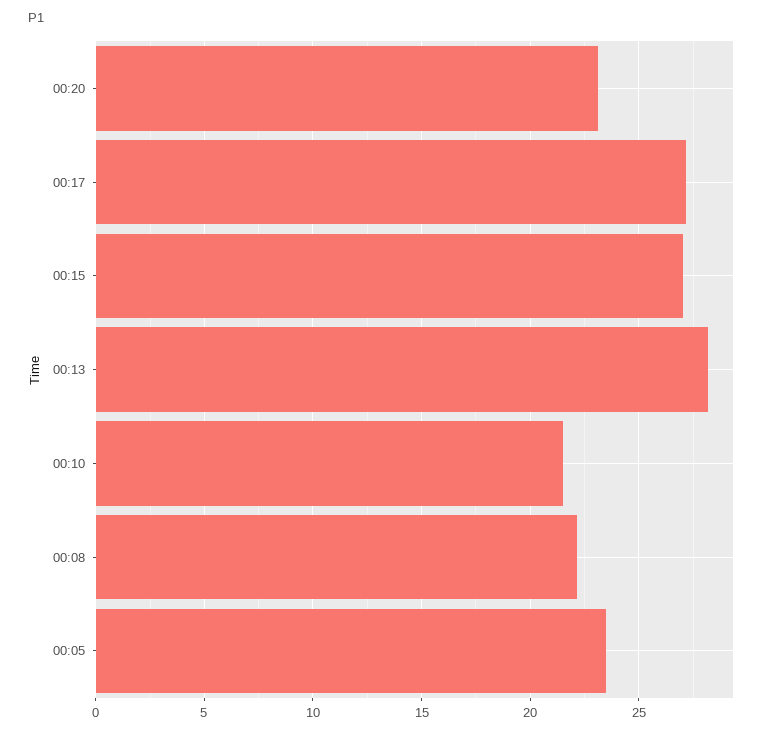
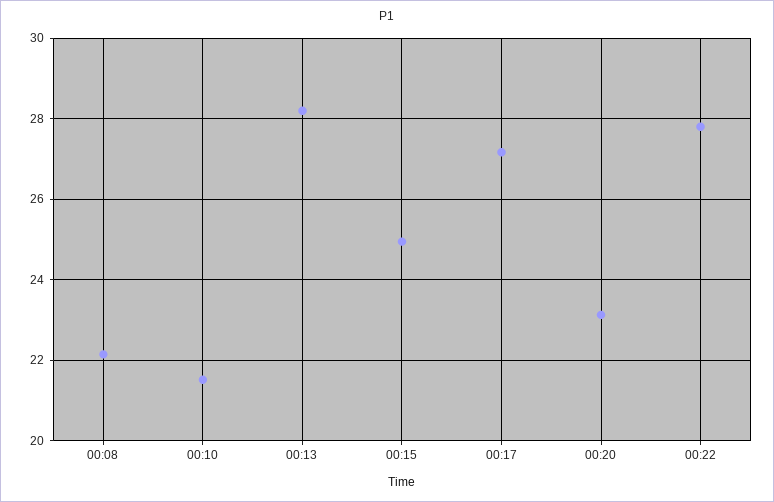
00:15: 27 -> 25
00:05: 23.5 -> none
00:22: none -> 27.8

